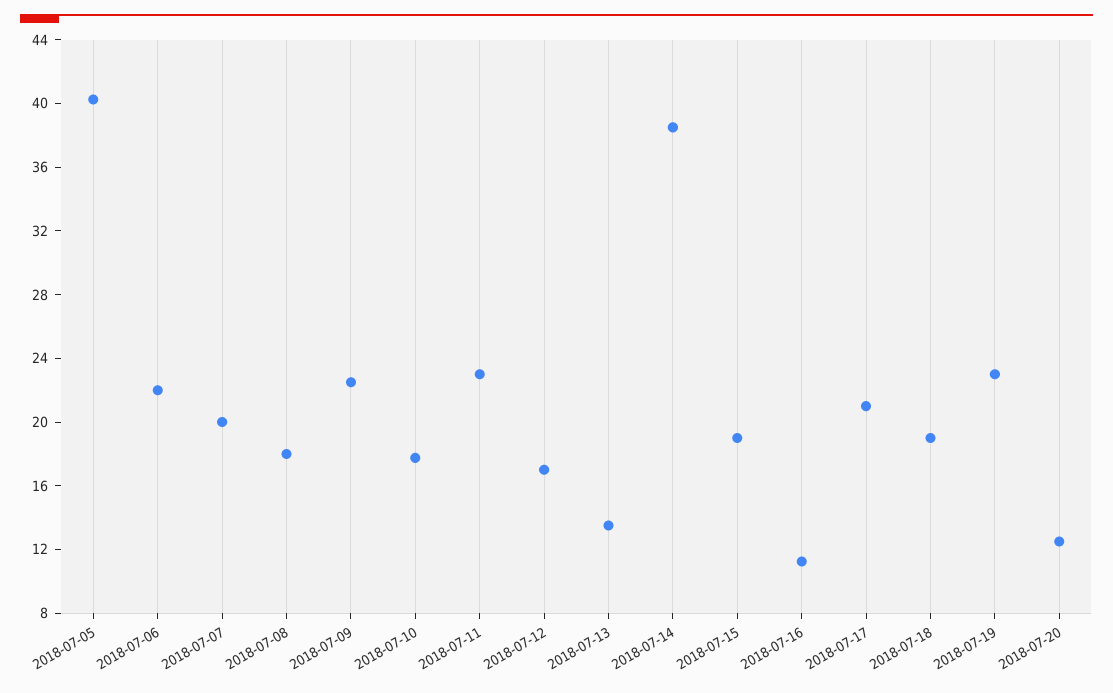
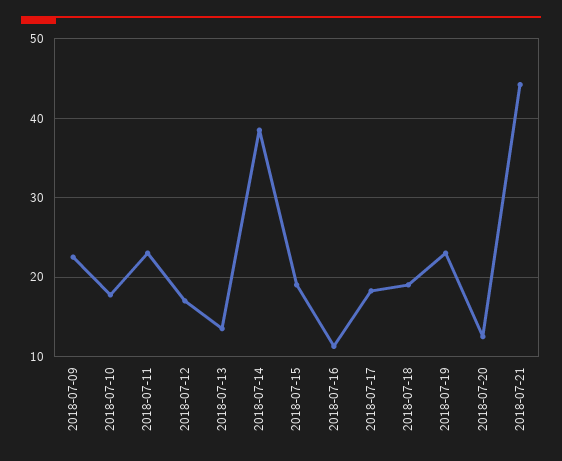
2018-07-05: 40 -> none
2018-07-06: 22 -> none
2018-07-07: 20 -> none
2018-07-08: 18 -> none
2018-07-17: 21 -> 18
2018-07-21: none -> 44

